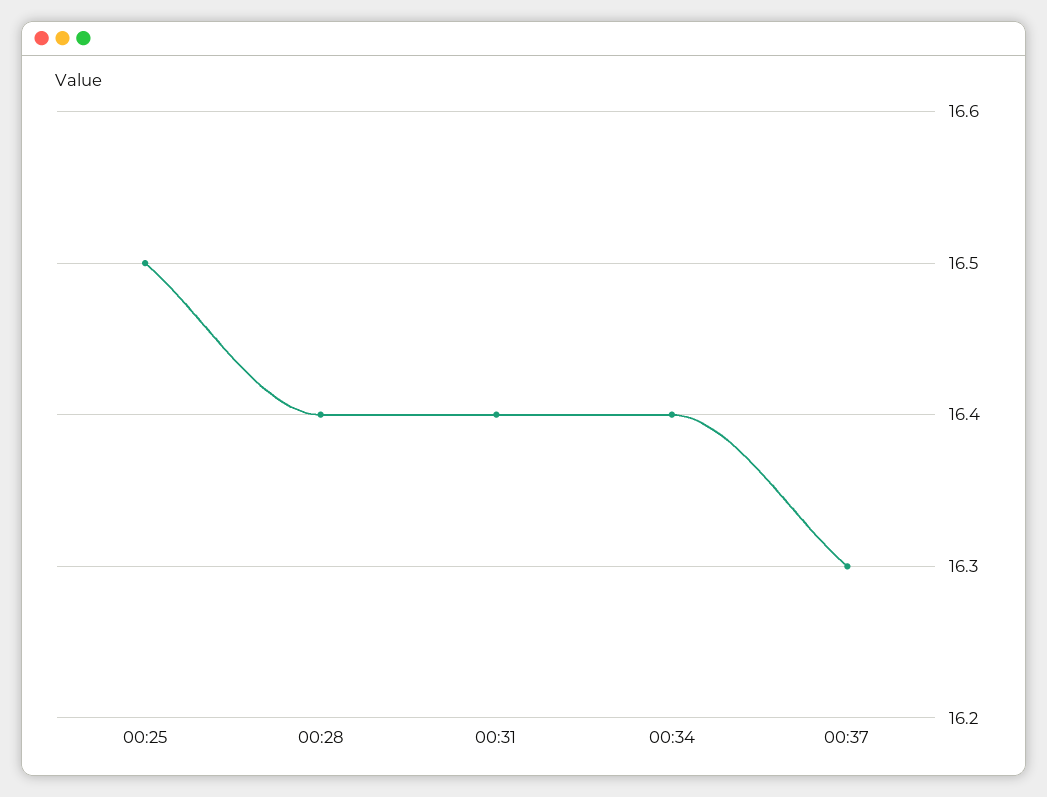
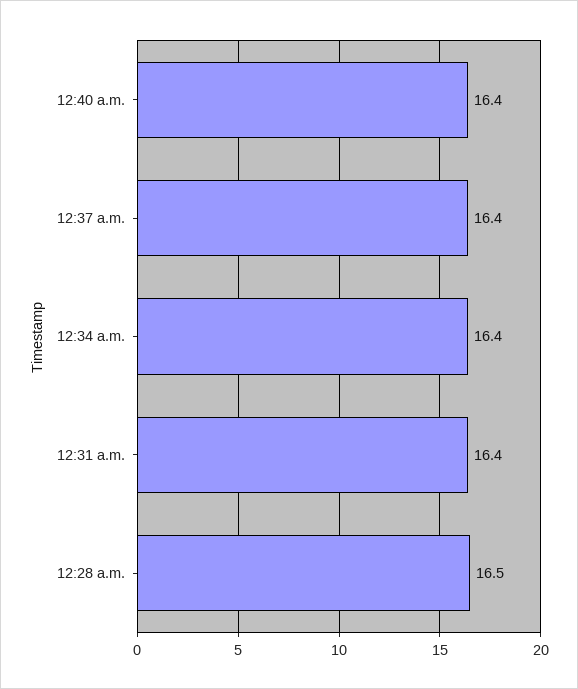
00:25: 16.5 -> none
00:28: 16.4 -> 16.5
00:37: 16.3 -> 16.4
12:40 a.m.: none -> 16.4

